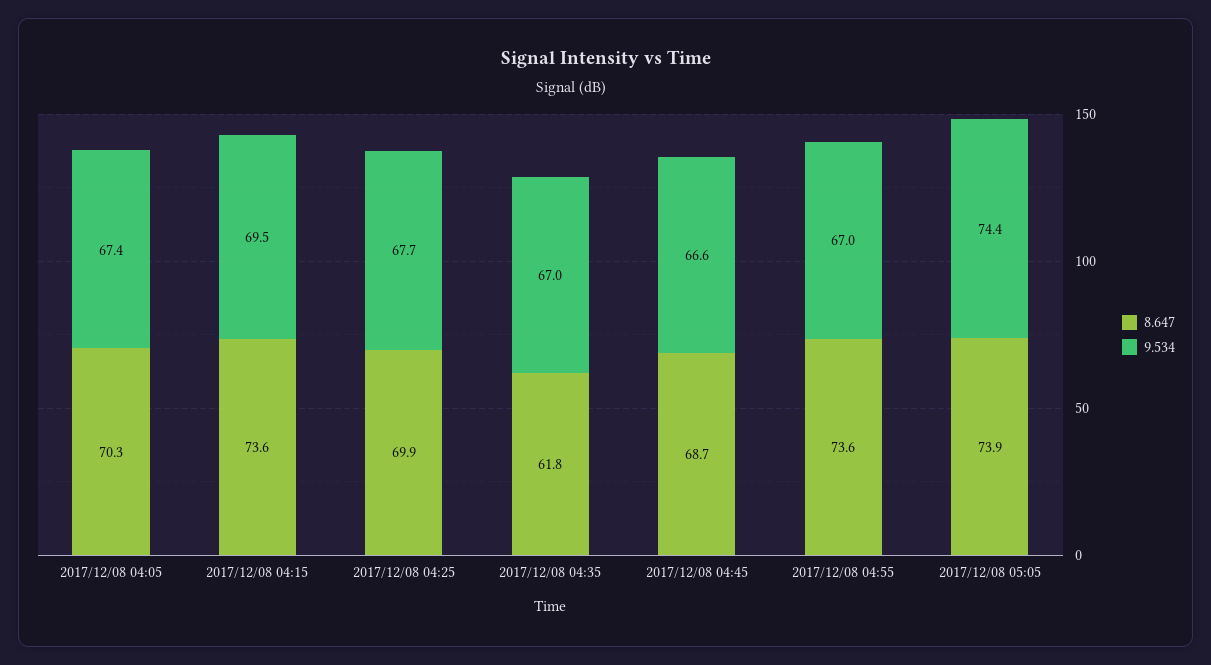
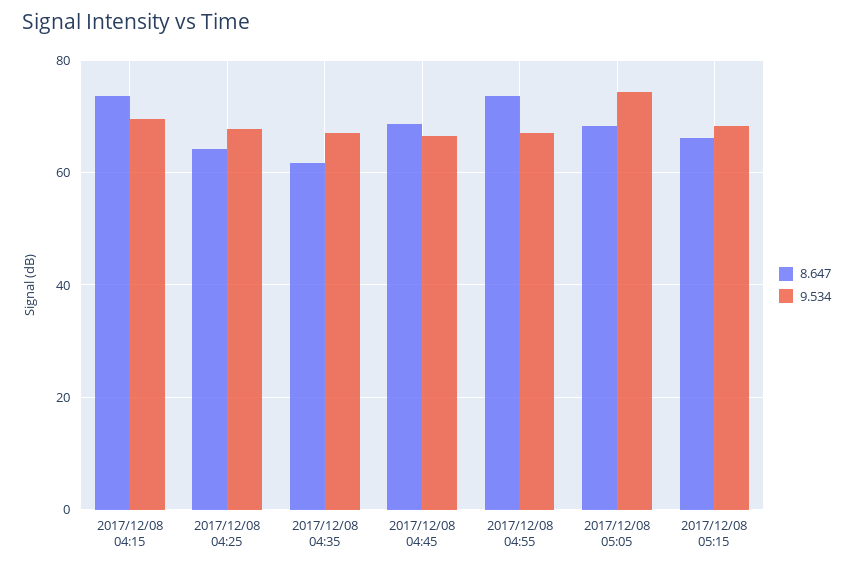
8.647, 2017/12/08 04:05: 70.3 -> none
9.534, 2017/12/08 04:05: 67.4 -> none
8.647, 2017/12/08 04:25: 69.9 -> 64
8.647, 2017/12/08 05:05: 73.9 -> 68
8.647, 2017/12/08 05:15: none -> 66
9.534, 2017/12/08 05:15: none -> 68

